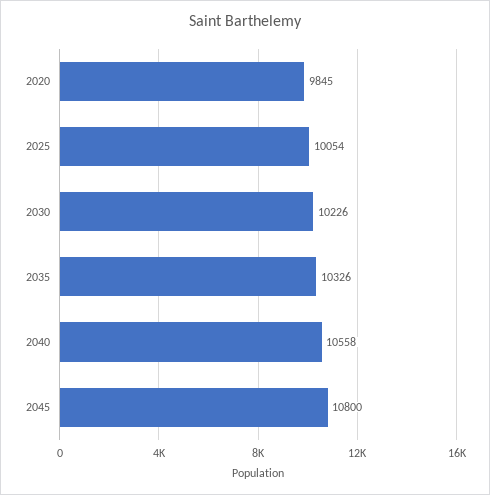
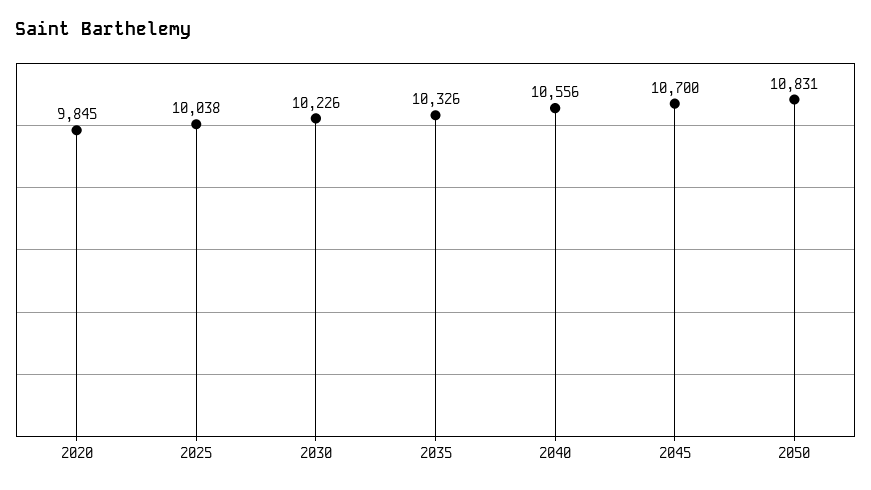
2025: 10054 -> 10038
2040: 10558 -> 10556
2045: 10800 -> 10700
2050: none -> 10831

